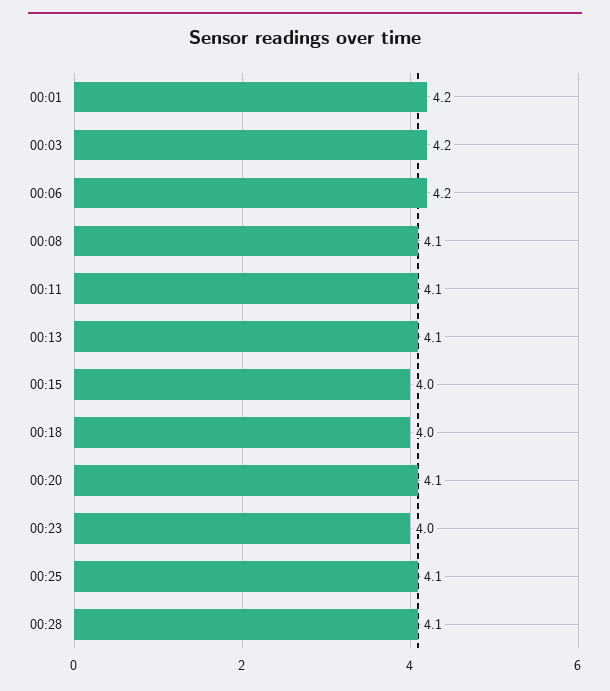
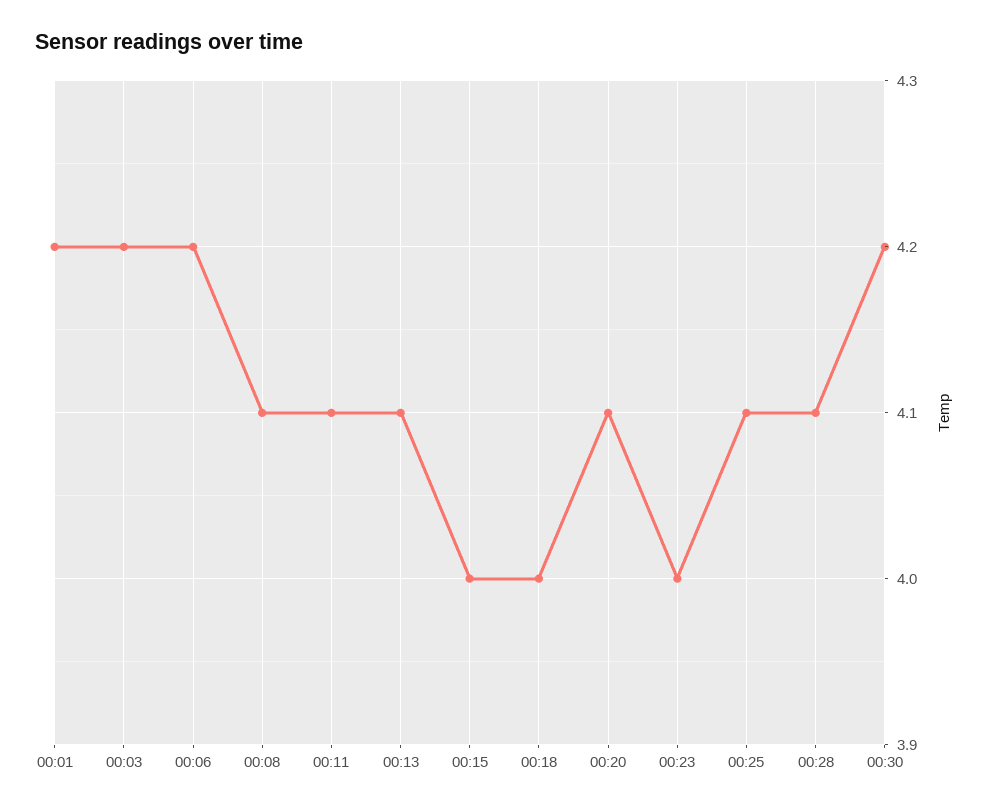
00:30: none -> 4.2

